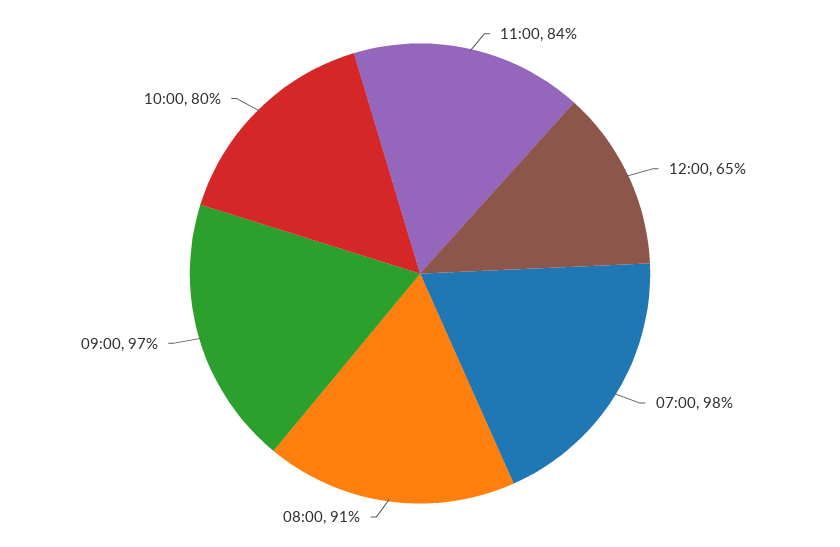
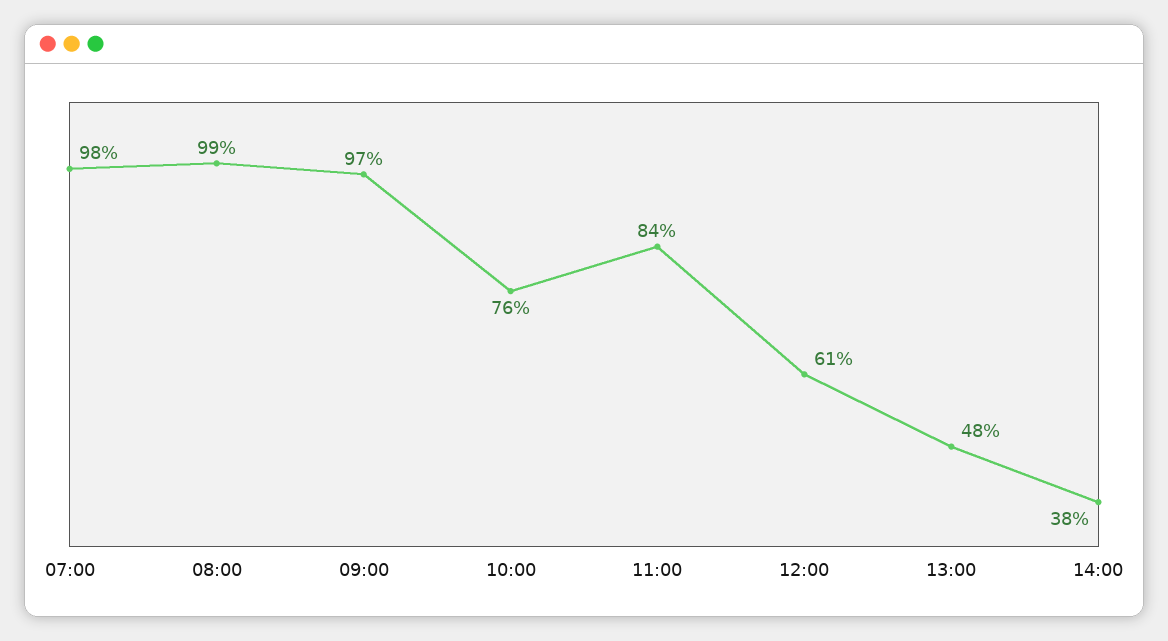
12:00: 65 -> 61
08:00: 91 -> 99
10:00: 80 -> 76
13:00: none -> 48
14:00: none -> 38

